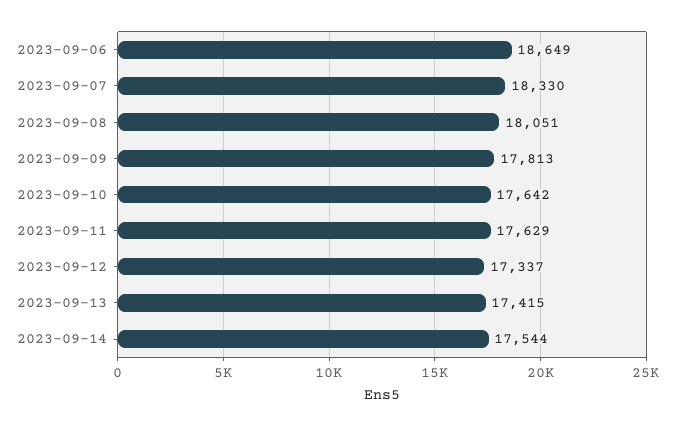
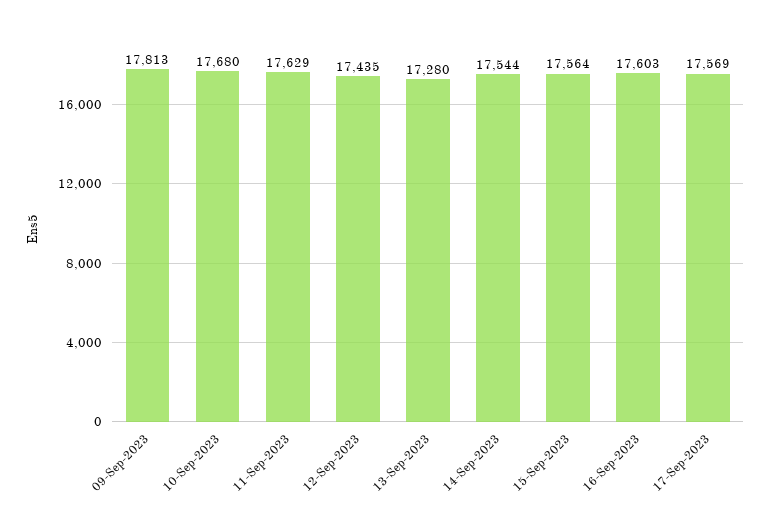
2023-09-06: 18649 -> none
2023-09-07: 18330 -> none
2023-09-08: 18051 -> none
2023-09-10: 17642 -> 17680
2023-09-12: 17337 -> 17435
2023-09-13: 17415 -> 17280
15-Sep-2023: none -> 17564
16-Sep-2023: none -> 17603
17-Sep-2023: none -> 17569

